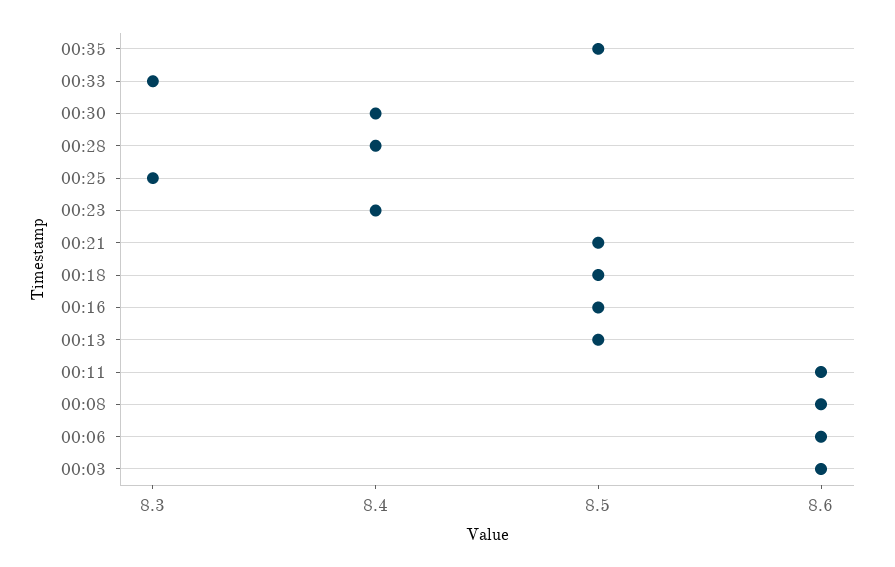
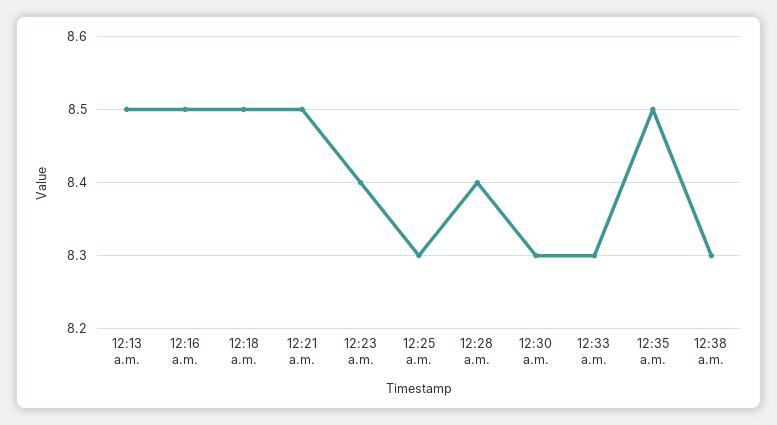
00:30: 8.4 -> 8.3
00:11: 8.6 -> none
00:08: 8.6 -> none
00:06: 8.6 -> none
00:03: 8.6 -> none
12:38 a.m.: none -> 8.3

